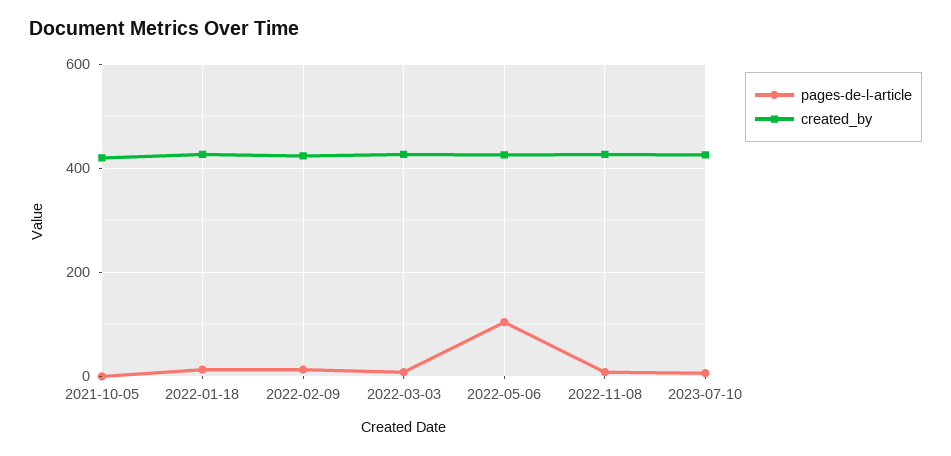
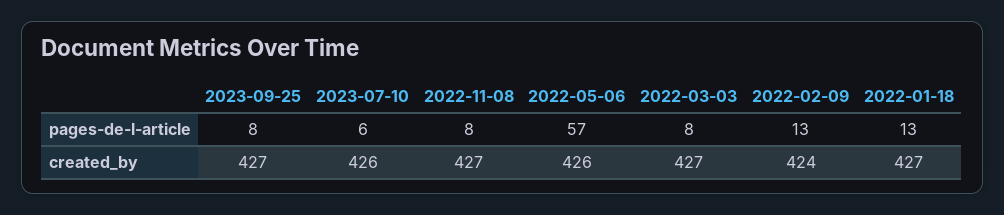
pages-de-l-article, 2021-10-05: 0 -> none
created_by, 2021-10-05: 420 -> none
pages-de-l-article, 2022-05-06: 100 -> 57
pages-de-l-article, 2023-09-25: none -> 8
created_by, 2023-09-25: none -> 427

